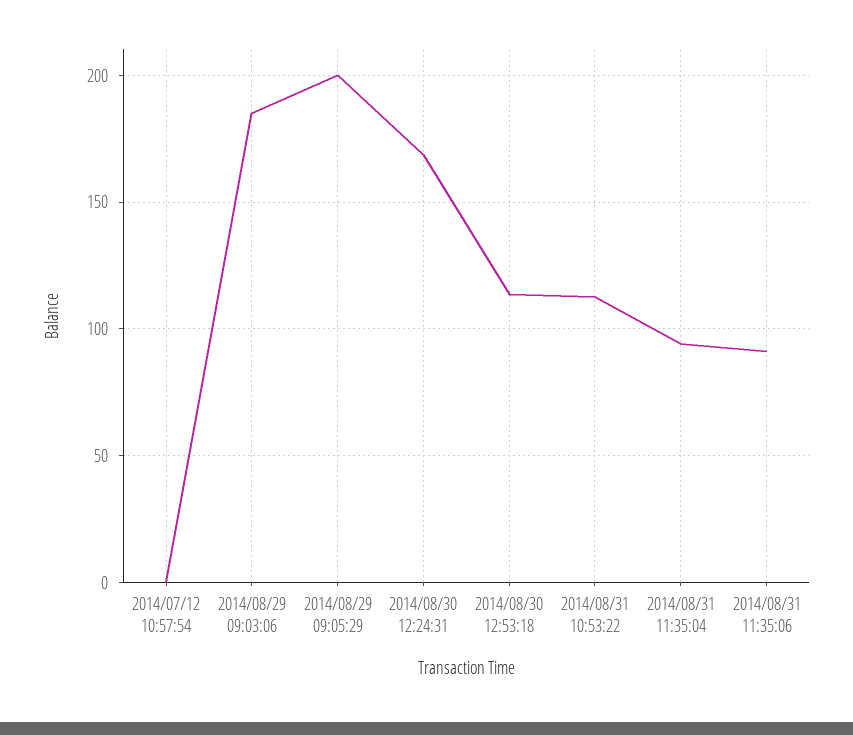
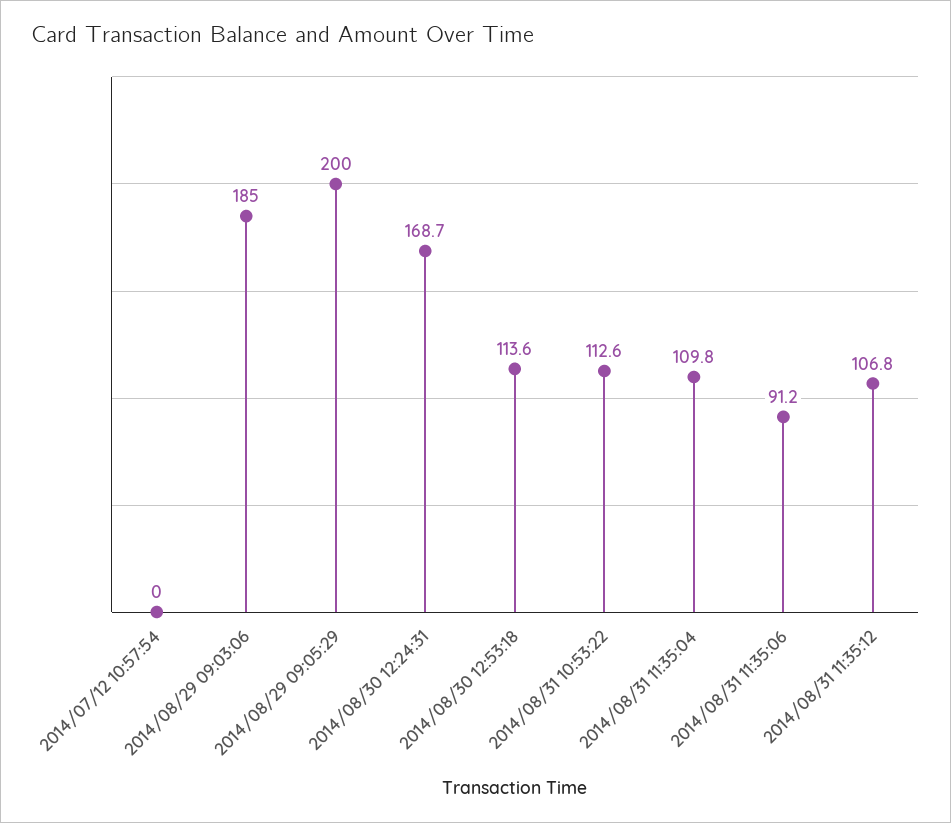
2014/08/31 11:35:04: 95 -> 109.8
2014/08/31 11:35:12: none -> 106.8

